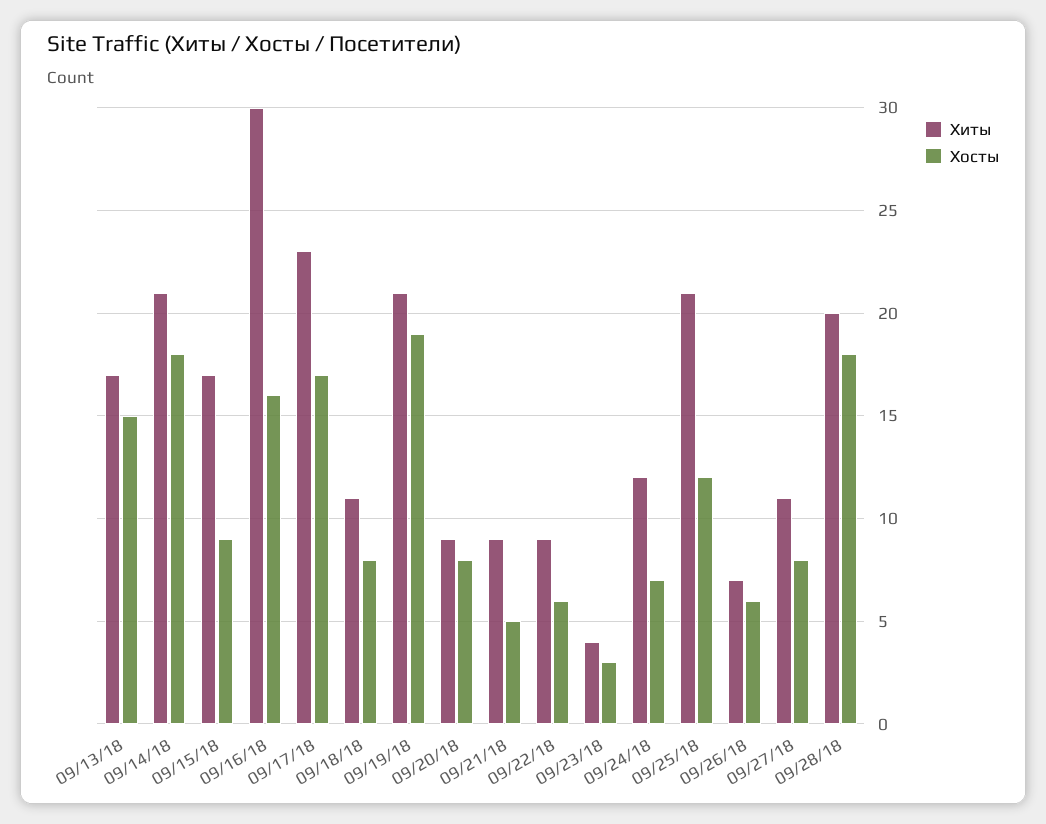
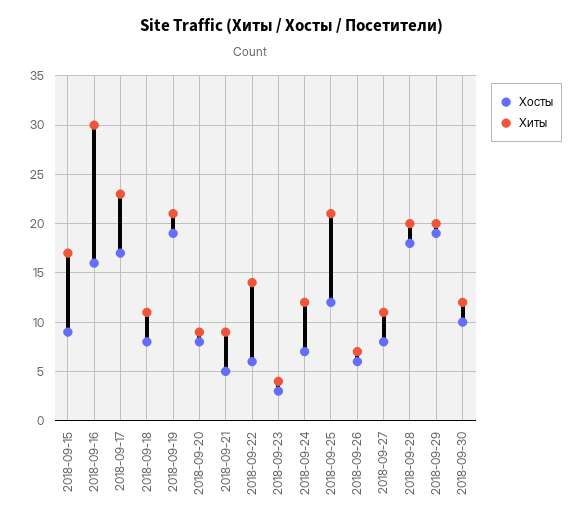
Хиты, 09/13/18: 17 -> none
Хосты, 09/13/18: 15 -> none
Хиты, 09/14/18: 21 -> none
Хосты, 09/14/18: 18 -> none
Хиты, 09/22/18: 9 -> 14
Хосты, 2018-09-29: none -> 19
Хиты, 2018-09-29: none -> 20
Хосты, 2018-09-30: none -> 10
Хиты, 2018-09-30: none -> 12

